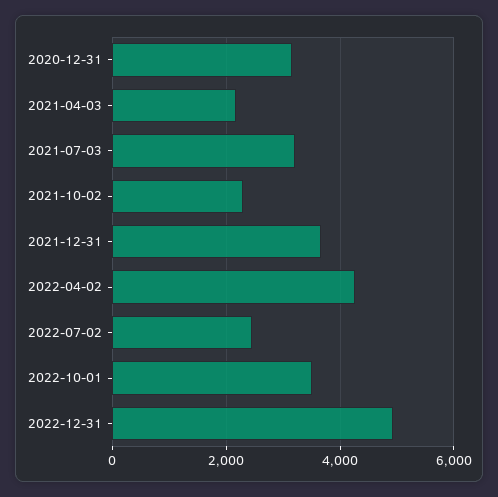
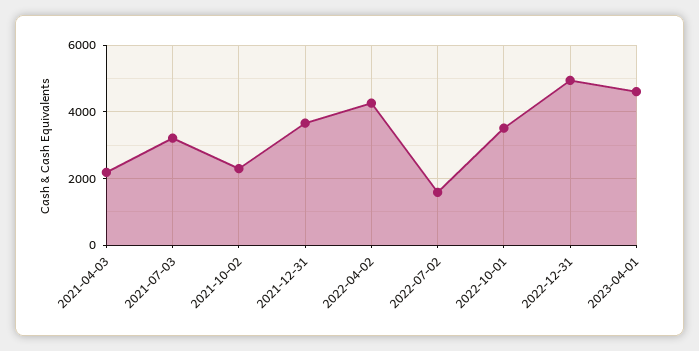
2020-12-31: 3200 -> none
2022-07-02: 2400 -> 1600
2023-04-01: none -> 4600

